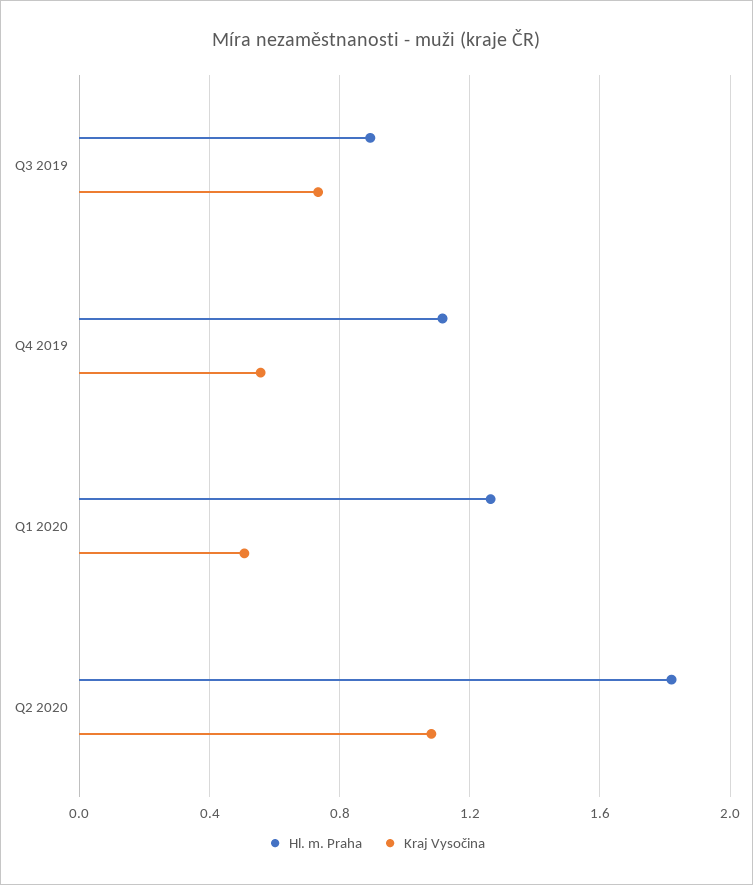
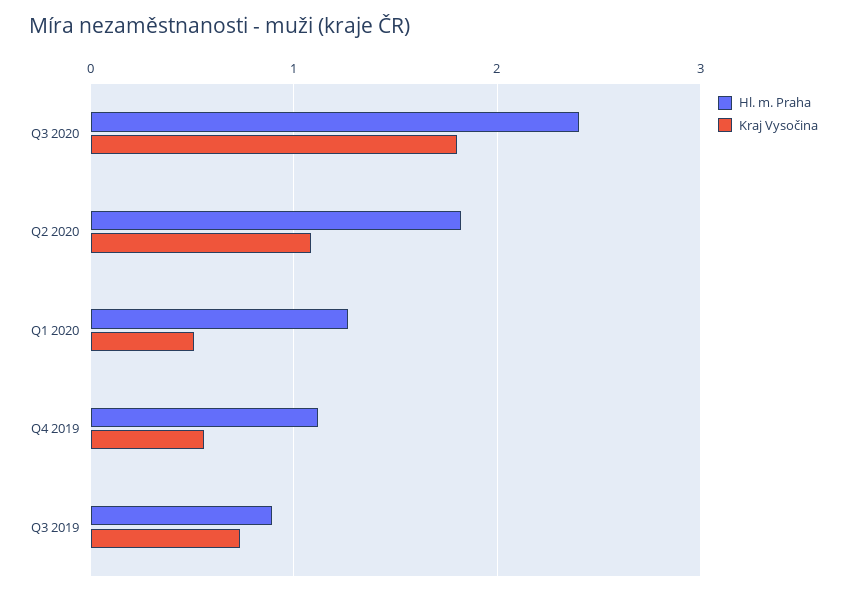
Hl. m. Praha, Q3 2020: none -> 2.4
Kraj Vysočina, Q3 2020: none -> 1.8

